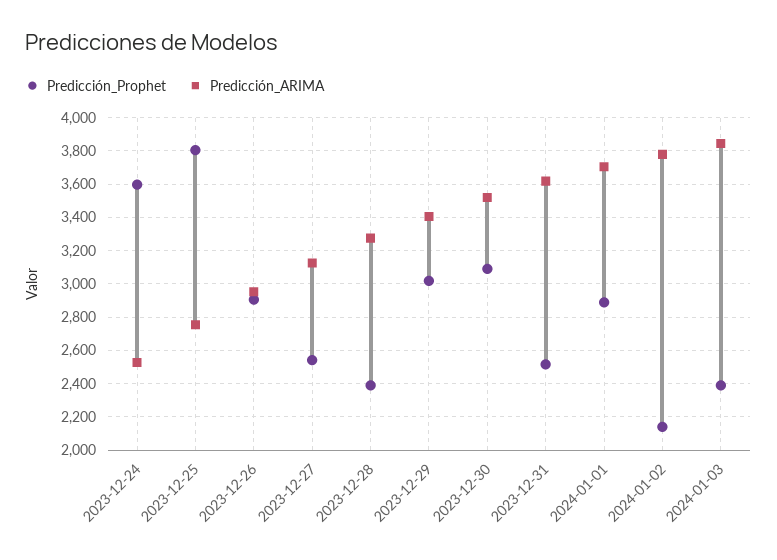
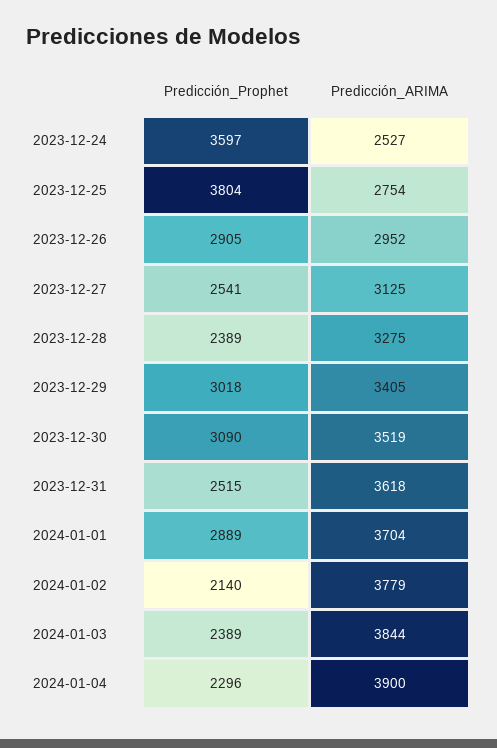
Predicción_Prophet, 2024-01-04: none -> 2296
Predicción_ARIMA, 2024-01-04: none -> 3900

